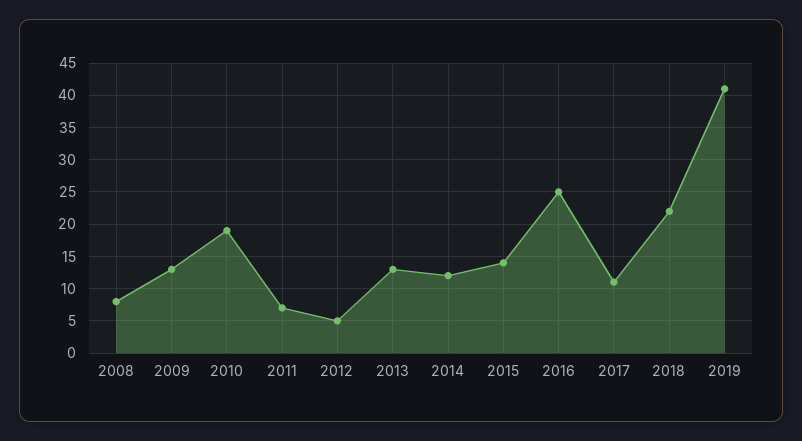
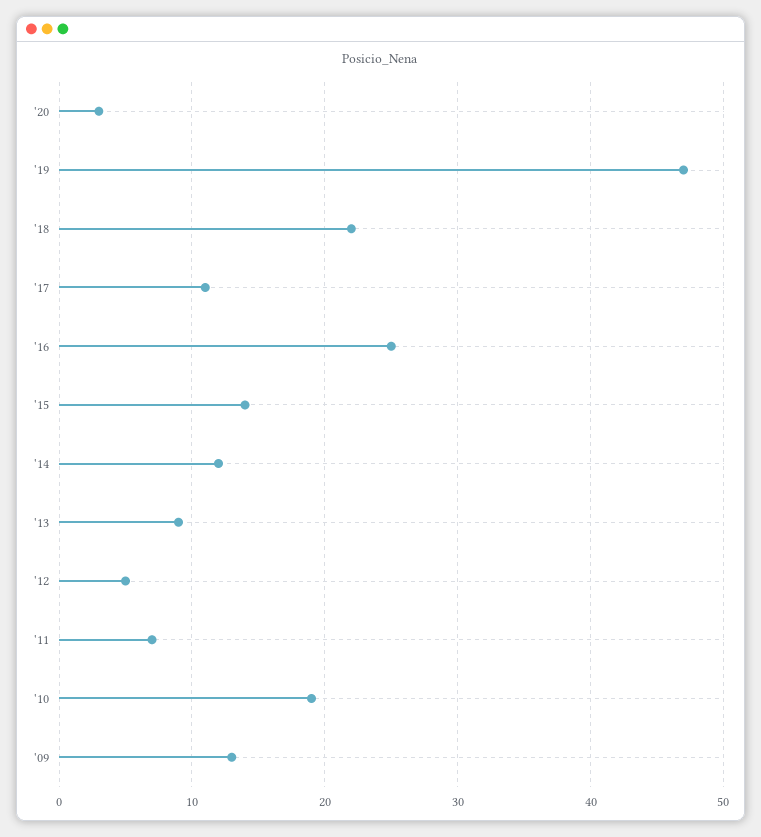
2008: 8 -> none
2013: 13 -> 9
2019: 41 -> 47
'20: none -> 3

